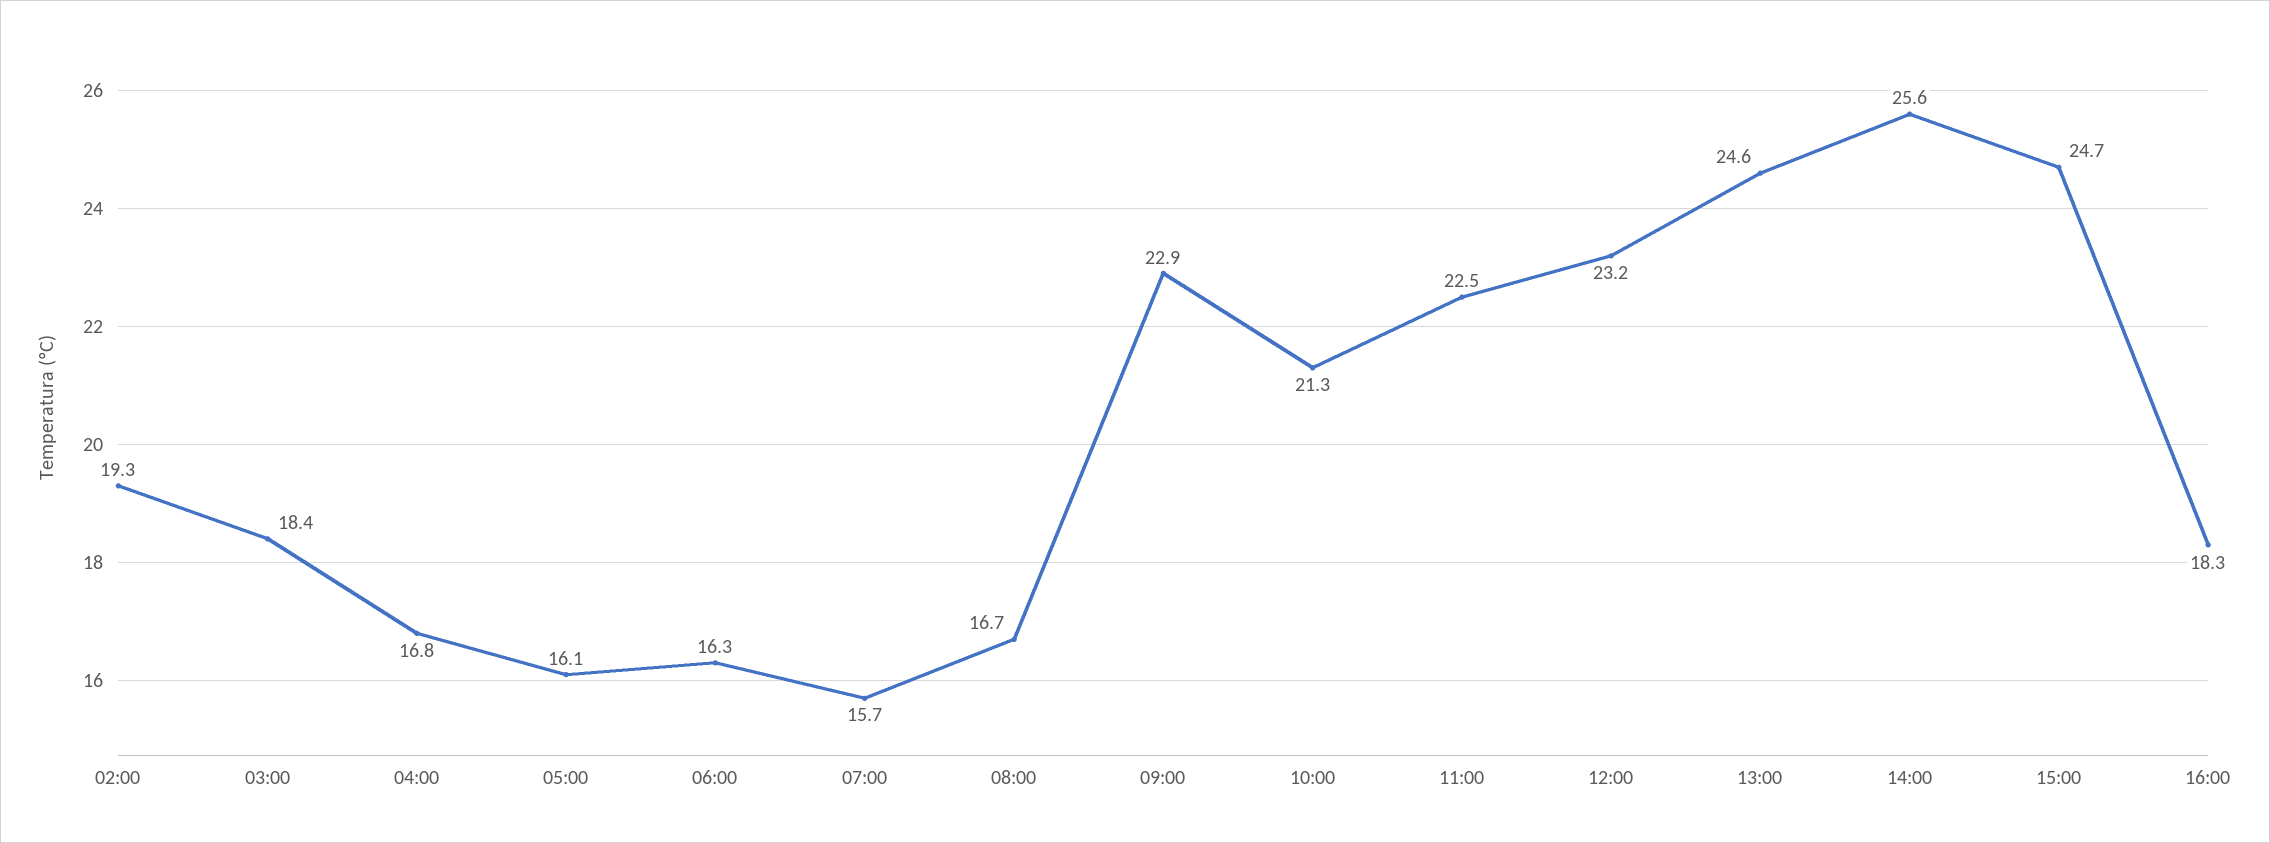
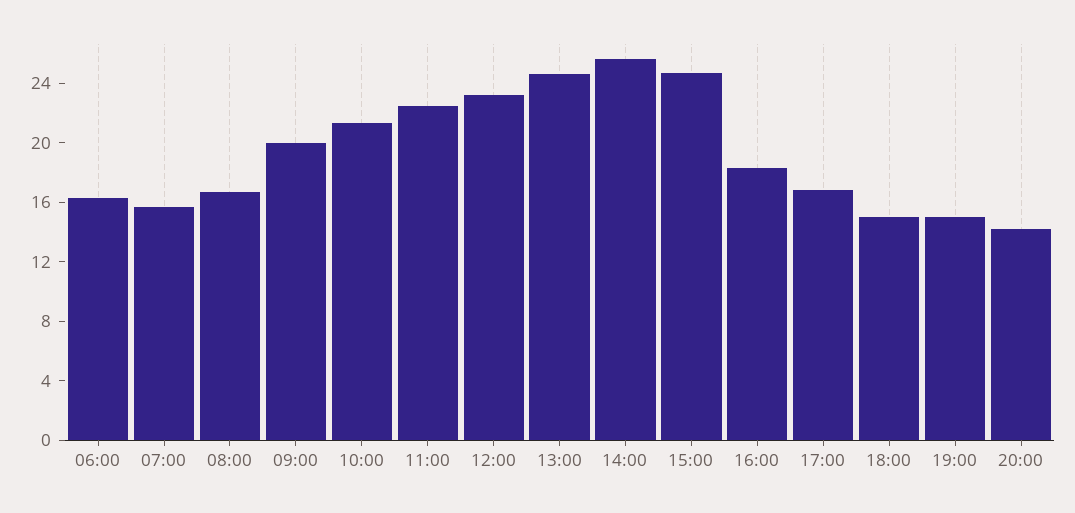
02:00: 19.3 -> none
03:00: 18.4 -> none
04:00: 16.8 -> none
05:00: 16.1 -> none
09:00: 22.9 -> 20
17:00: none -> 17
18:00: none -> 15
19:00: none -> 15
20:00: none -> 14

